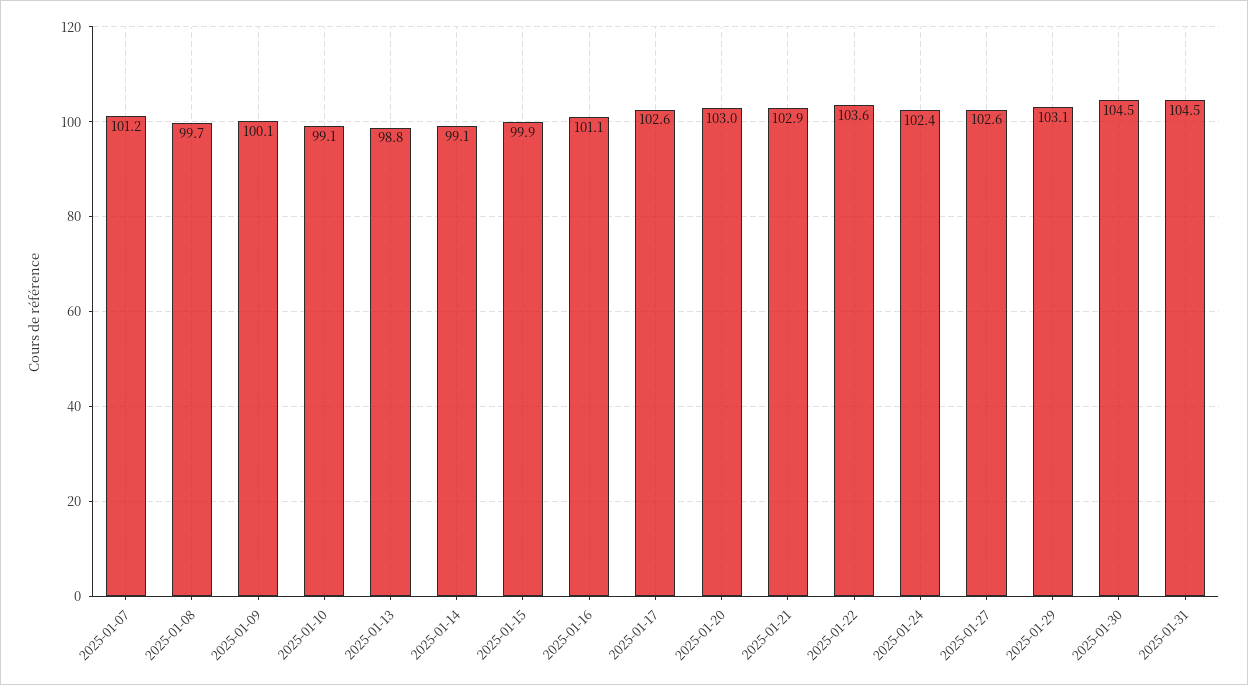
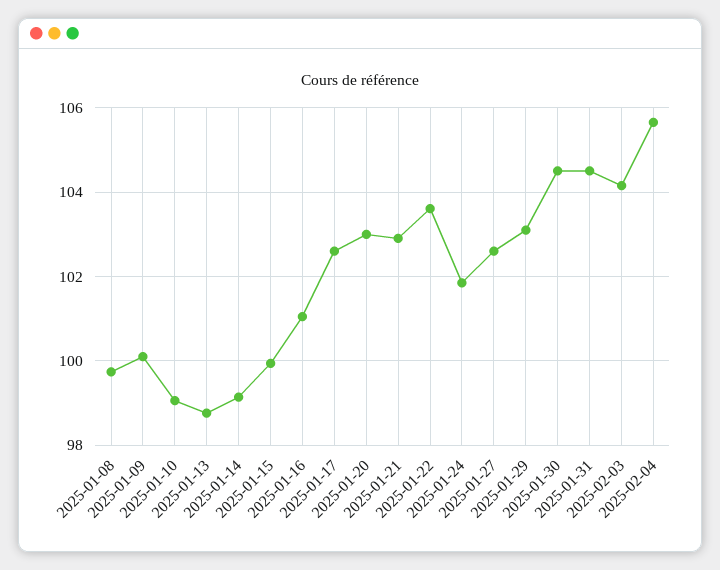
2025-01-07: 101.2 -> none
2025-01-24: 102.4 -> 101.8
2025-02-03: none -> 104.2
2025-02-04: none -> 105.6

